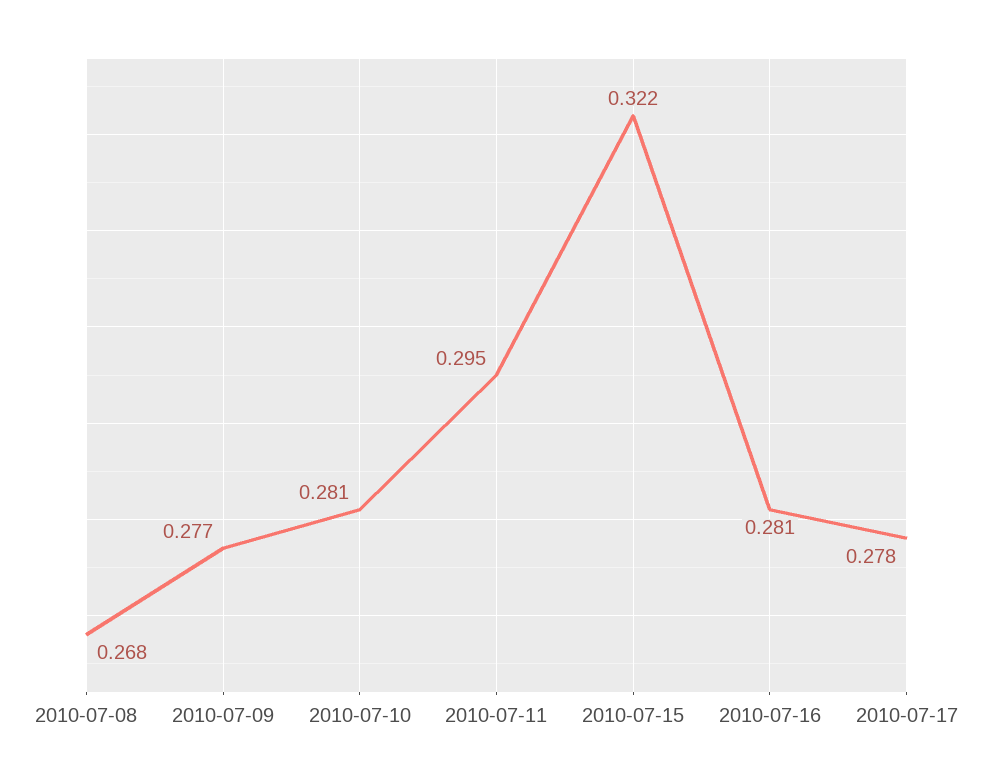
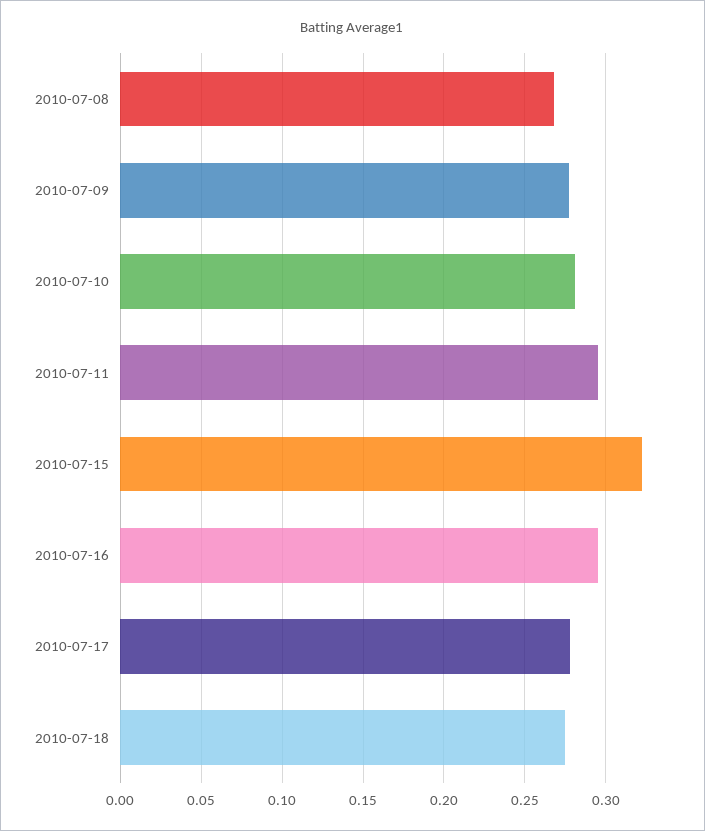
2010-07-16: 0.281 -> 0.295
2010-07-18: none -> 0.275

